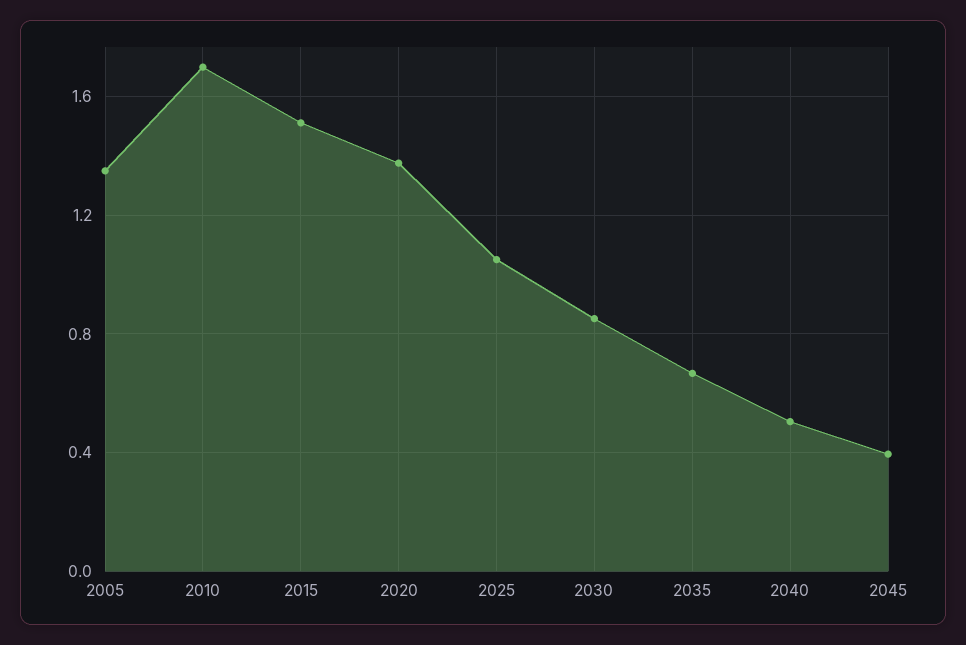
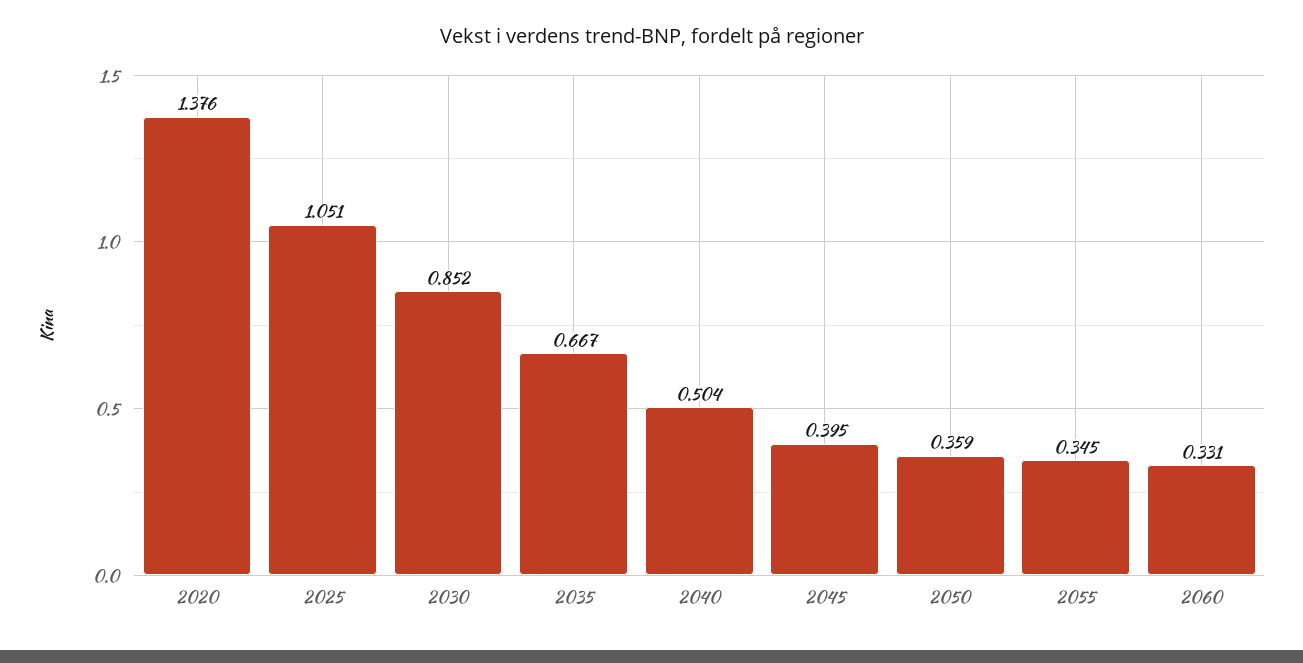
2005: 1.35 -> none
2010: 1.7 -> none
2015: 1.5 -> none
2050: none -> 0.359
2055: none -> 0.345
2060: none -> 0.331

